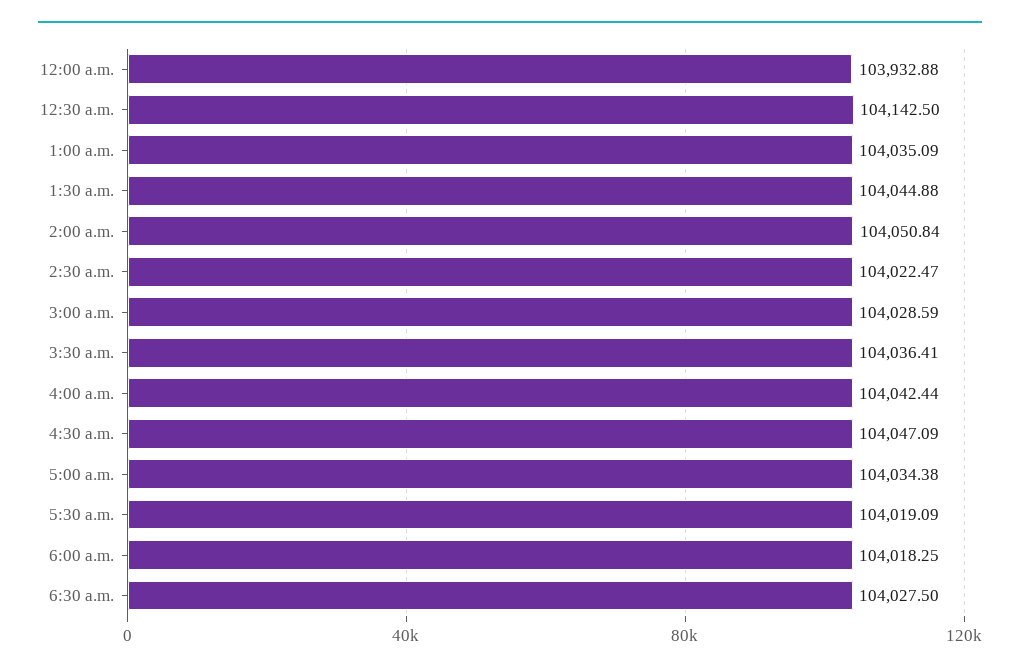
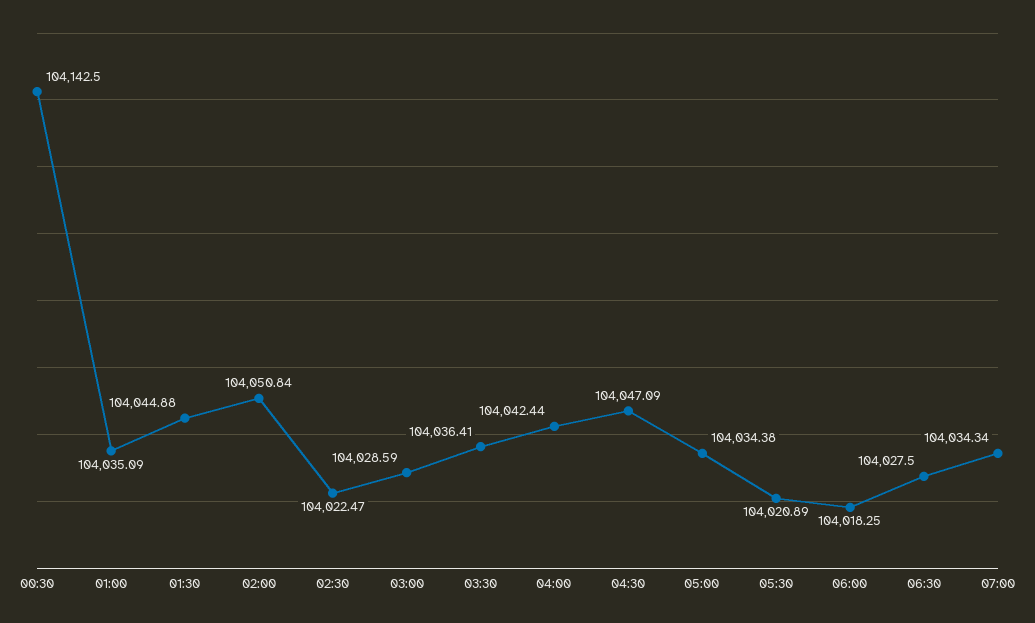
12:00 a.m.: 103932.88 -> none
5:30 a.m.: 104019.09 -> 104020.89
07:00: none -> 104034.34

